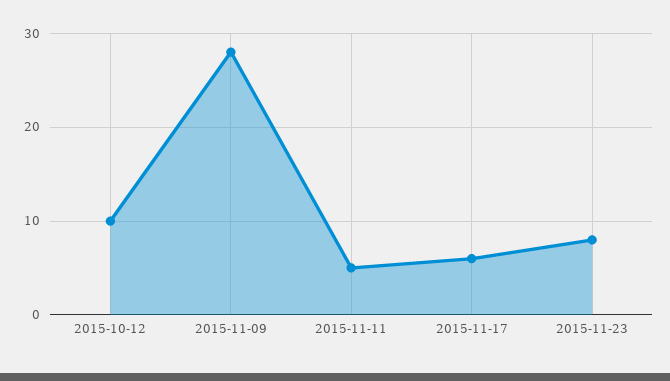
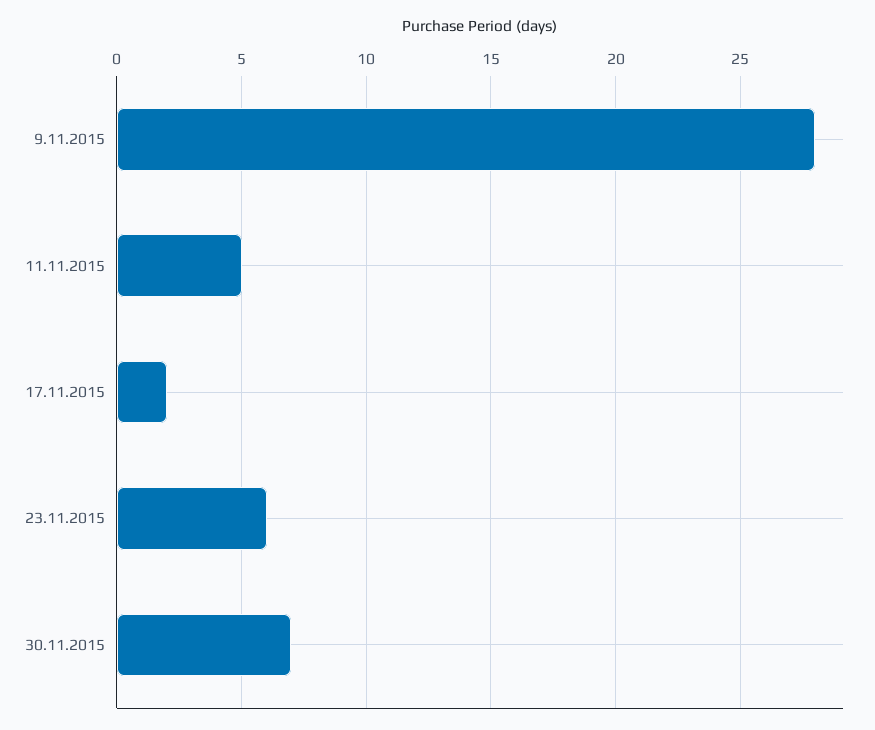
2015-10-12: 10 -> none
2015-11-17: 6 -> 2
2015-11-23: 8 -> 6
30.11.2015: none -> 7

